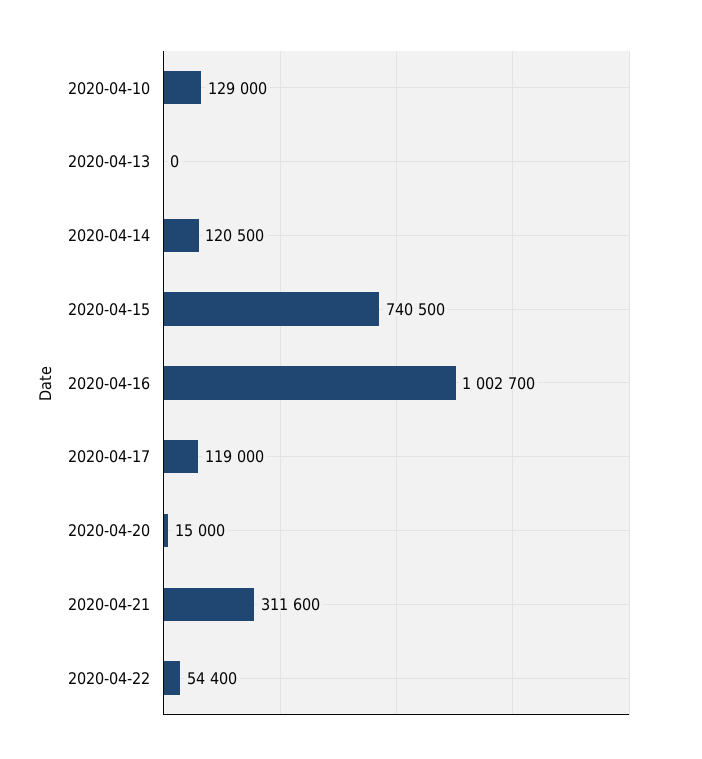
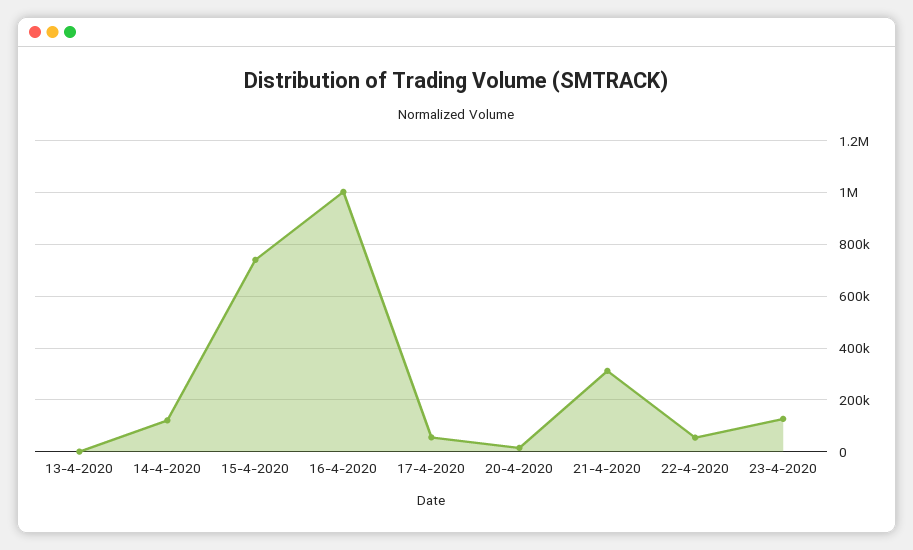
2020-04-10: 129000 -> none
2020-04-17: 119000 -> 50000
23-4-2020: none -> 125000

